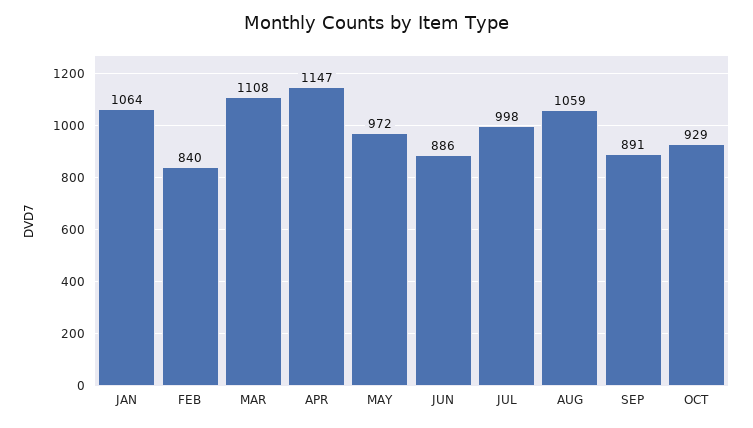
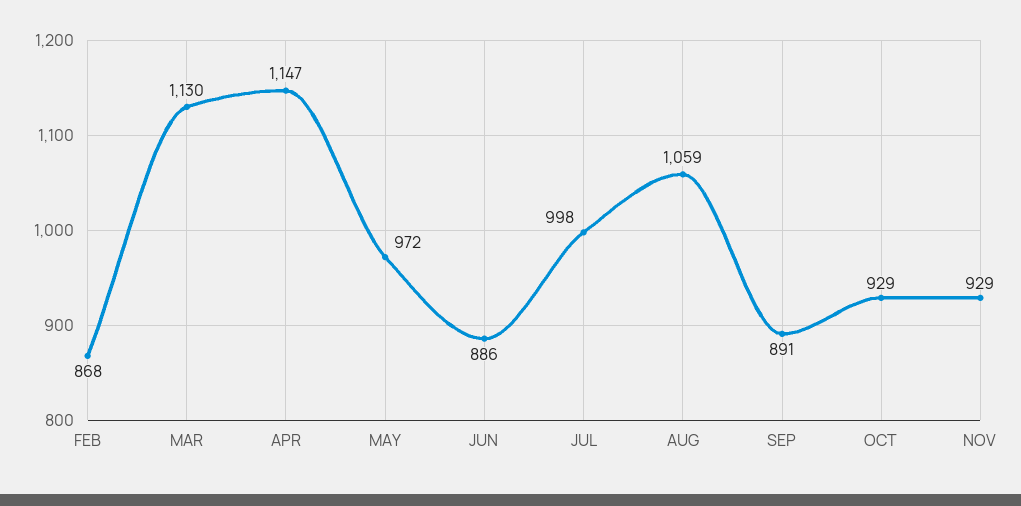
JAN: 1064 -> none
FEB: 840 -> 868
MAR: 1108 -> 1130
NOV: none -> 929

